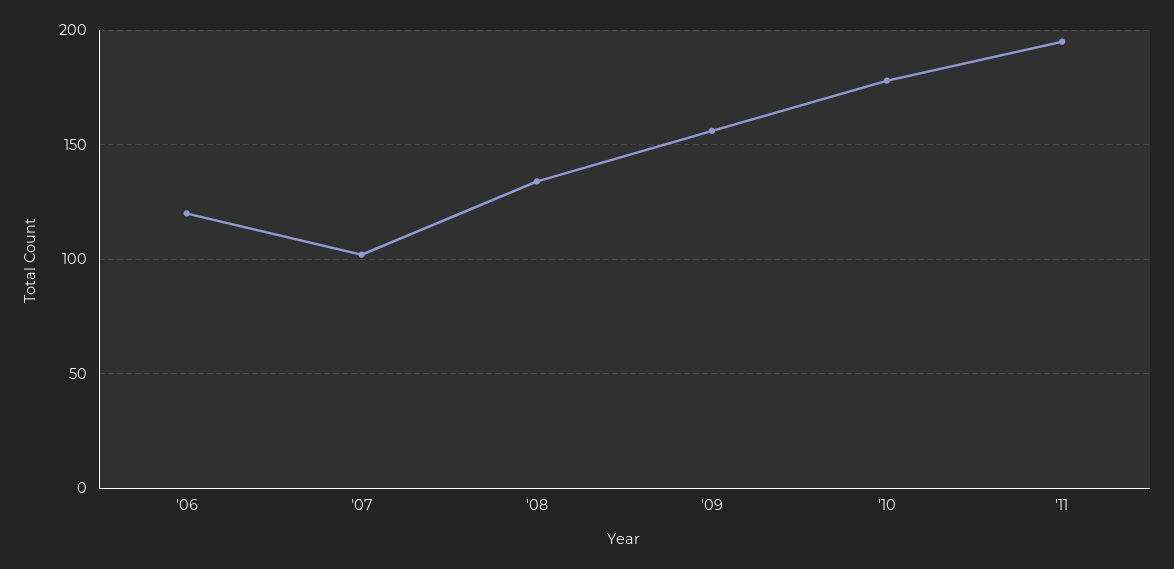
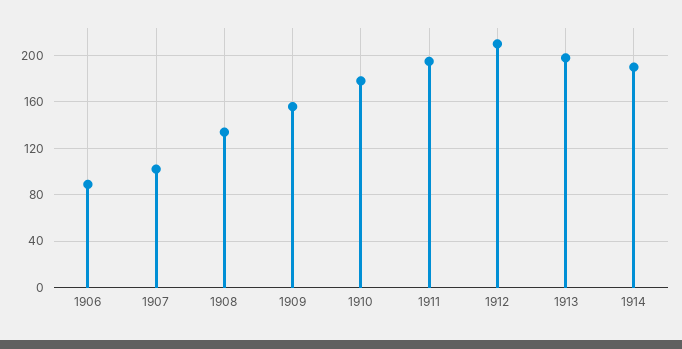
'06: 120 -> 90
1912: none -> 210
1913: none -> 200
1914: none -> 190

